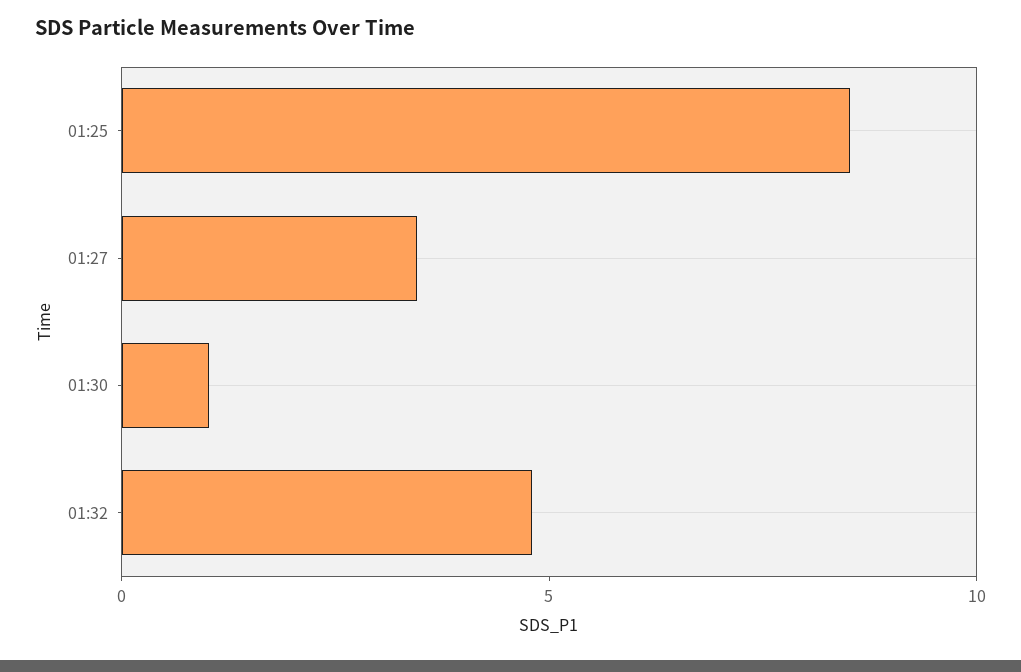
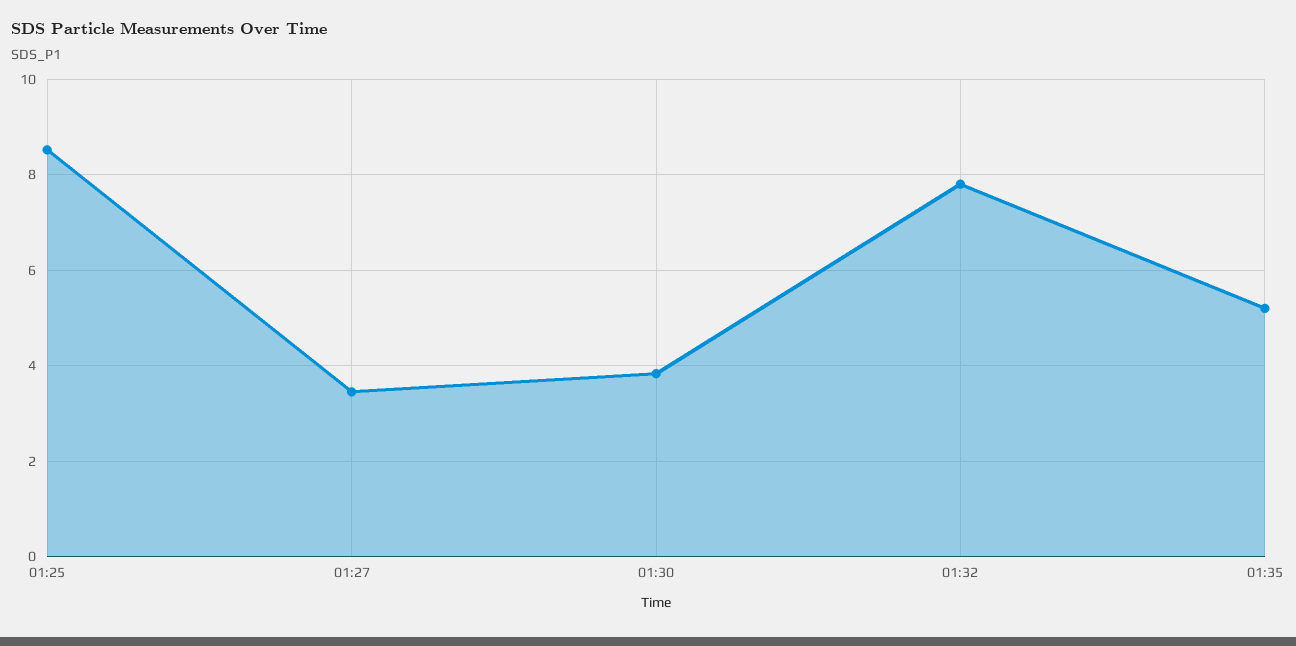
01:30: 1 -> 3.8
01:32: 5 -> 7.8
01:35: none -> 5.2

